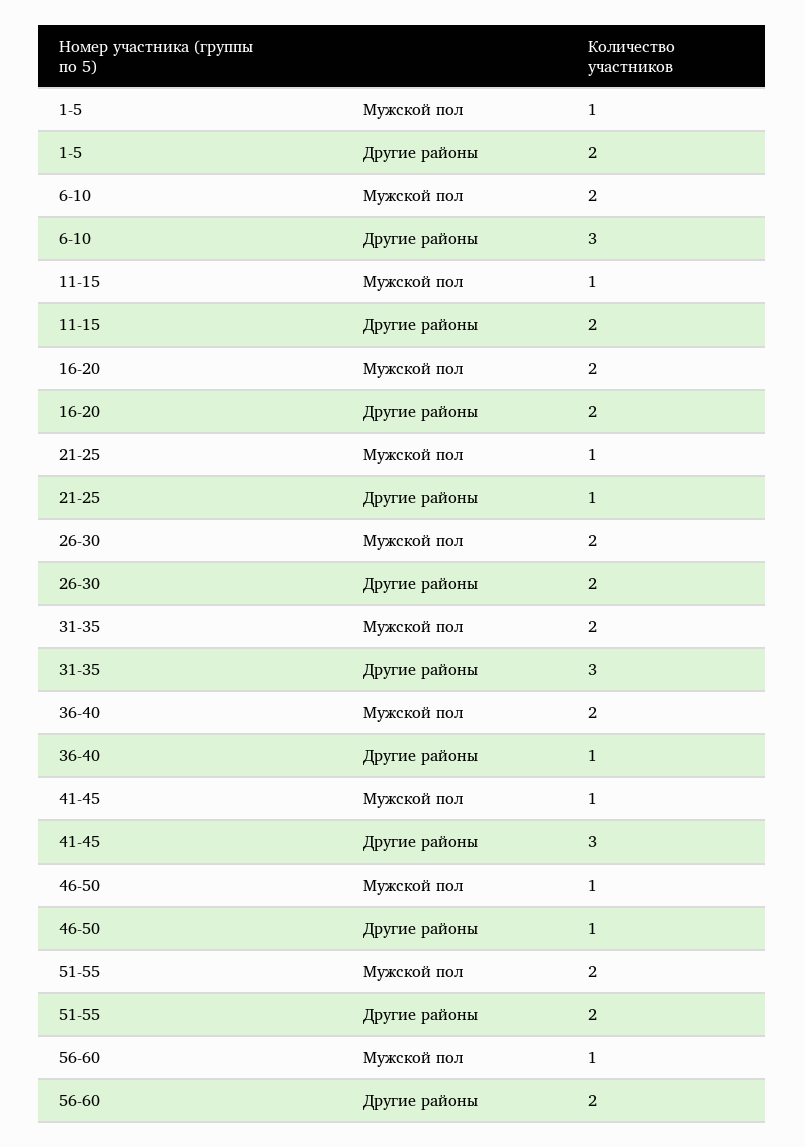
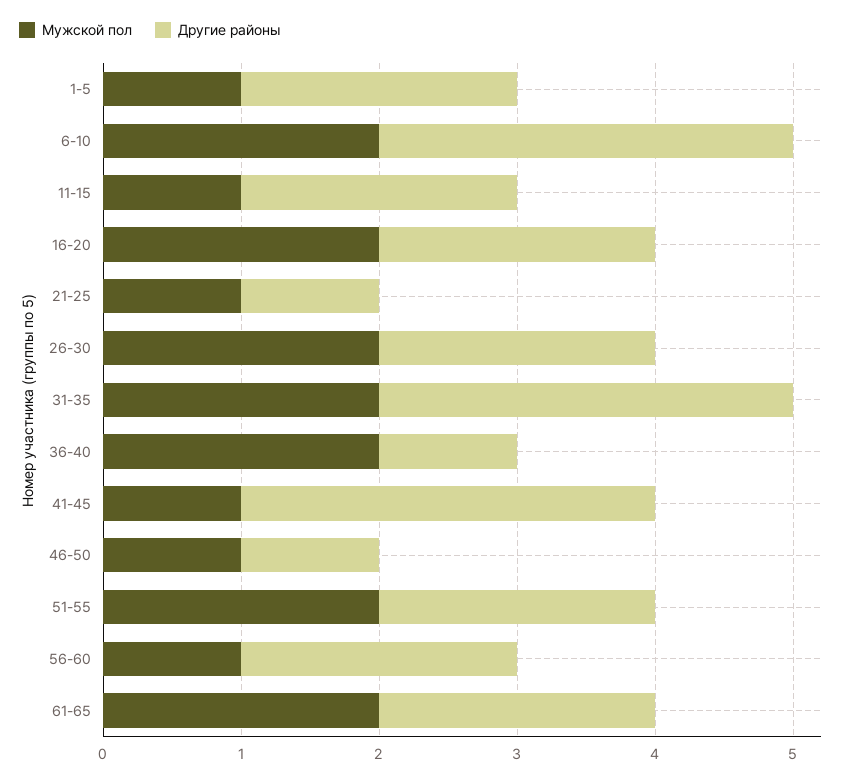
Мужской пол, 61-65: none -> 2
Другие районы, 61-65: none -> 2

